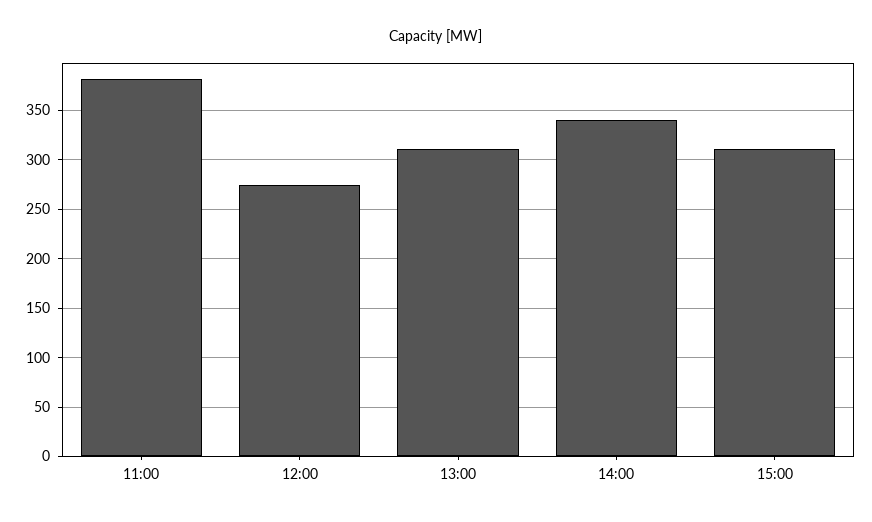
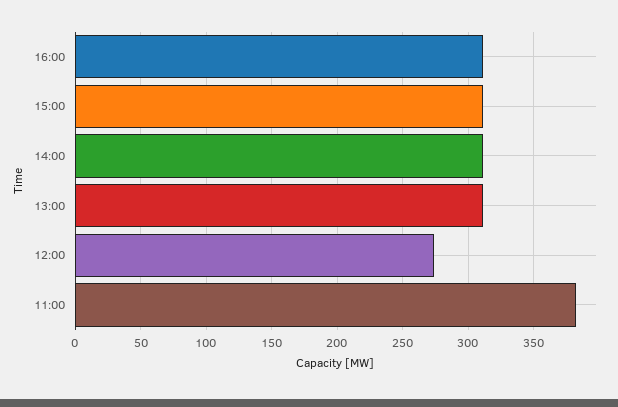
14:00: 340 -> 310
16:00: none -> 310

